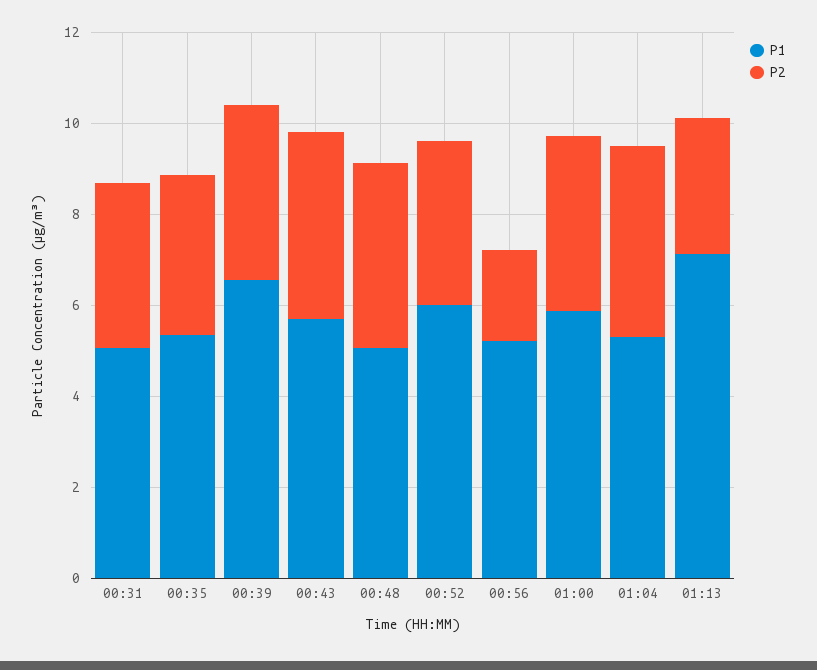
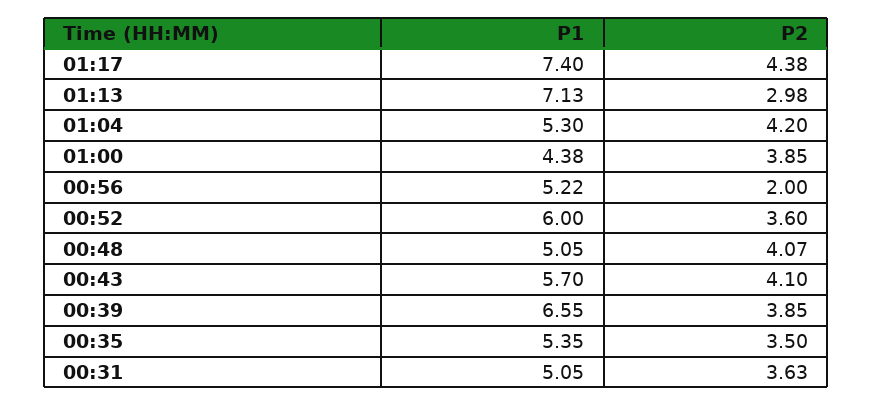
P1, 01:00: 6 -> 4.38
P1, 01:17: none -> 7.4
P2, 01:17: none -> 4.38

